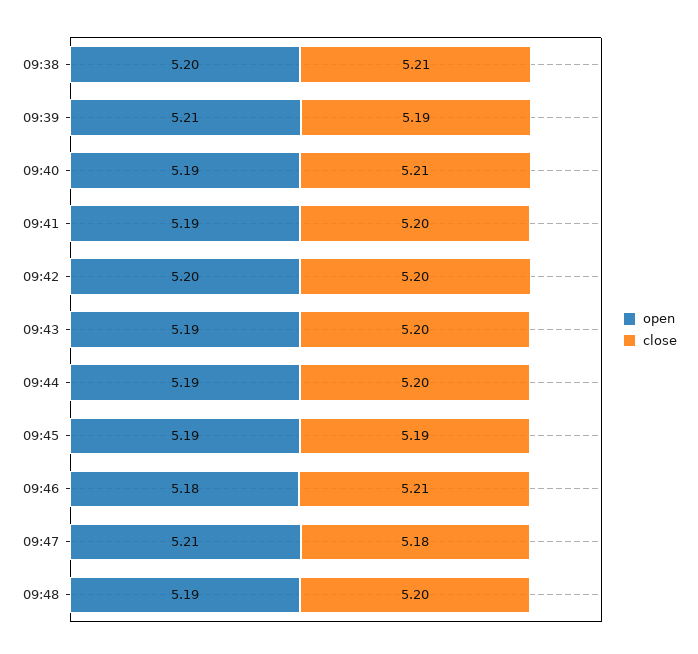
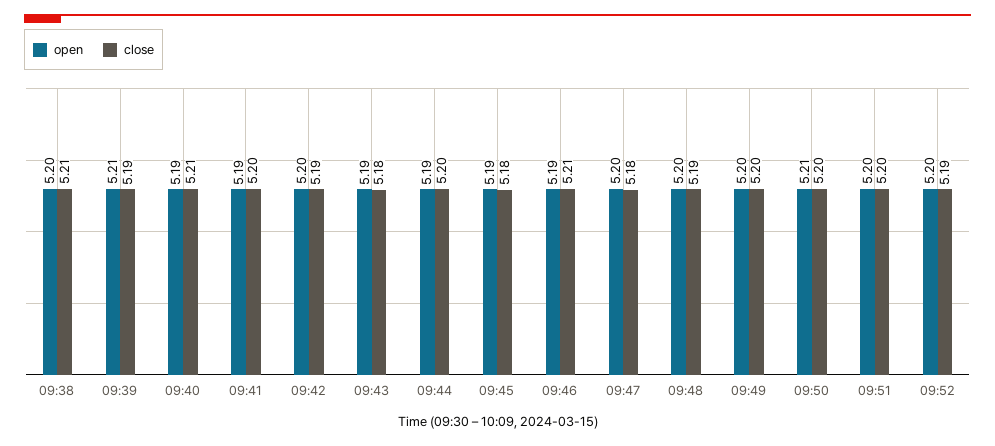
close, 09:42: 5.2 -> 5.19
close, 09:43: 5.2 -> 5.18
close, 09:45: 5.19 -> 5.18
open, 09:46: 5.18 -> 5.19
open, 09:47: 5.21 -> 5.2
open, 09:48: 5.19 -> 5.2
close, 09:48: 5.2 -> 5.19
open, 09:49: none -> 5.2
close, 09:49: none -> 5.2
open, 09:50: none -> 5.21
close, 09:50: none -> 5.2
open, 09:51: none -> 5.2
close, 09:51: none -> 5.2
open, 09:52: none -> 5.2
close, 09:52: none -> 5.19

